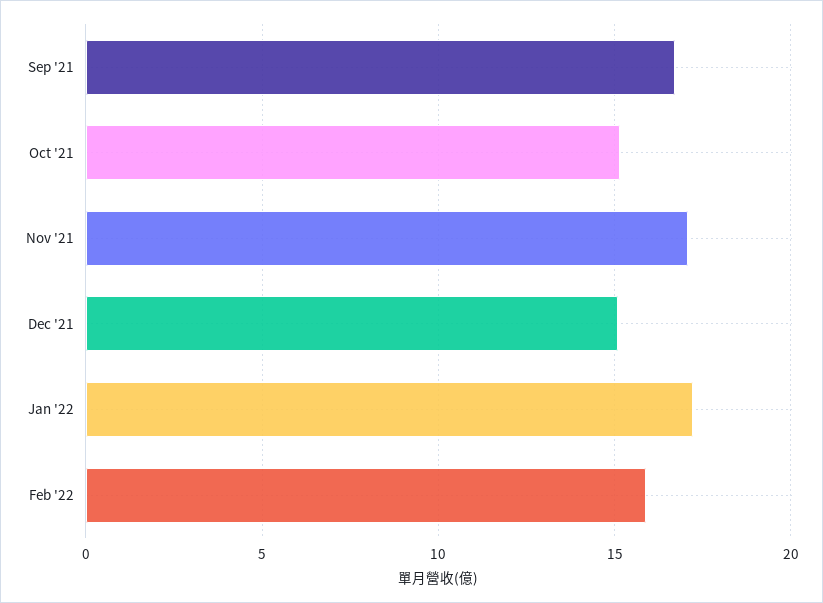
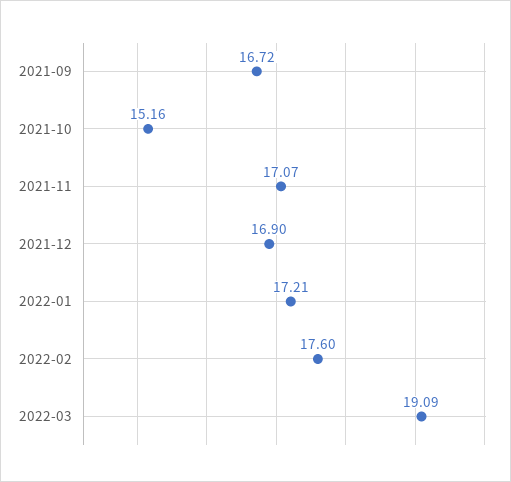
Dec '21: 15 -> 16.9
Feb '22: 16 -> 17.6
2022-03: none -> 19.09

